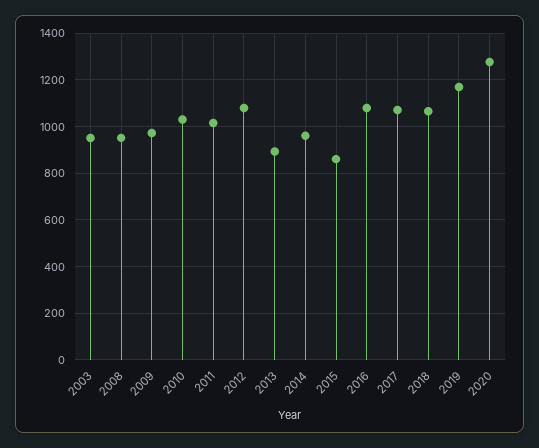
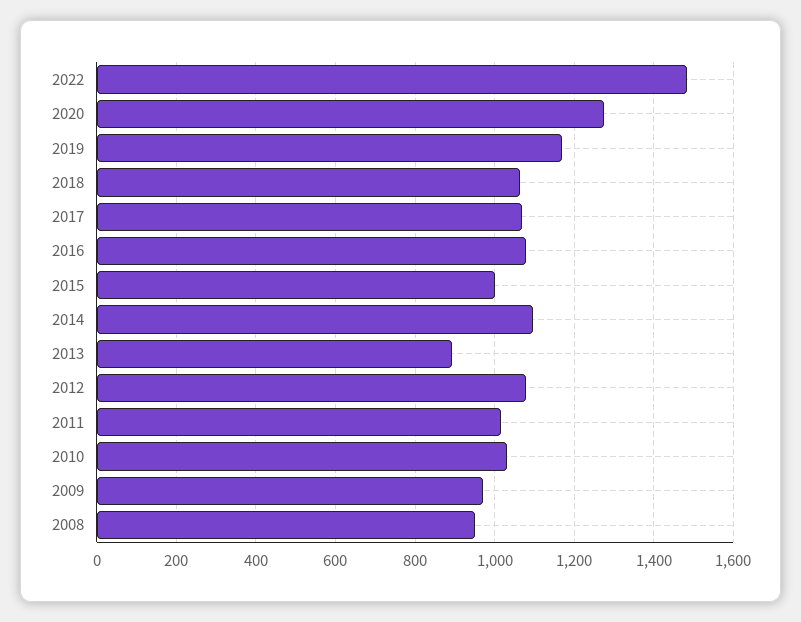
2003: 950 -> none
2014: 950 -> 1100
2015: 850 -> 1000
2022: none -> 1480

